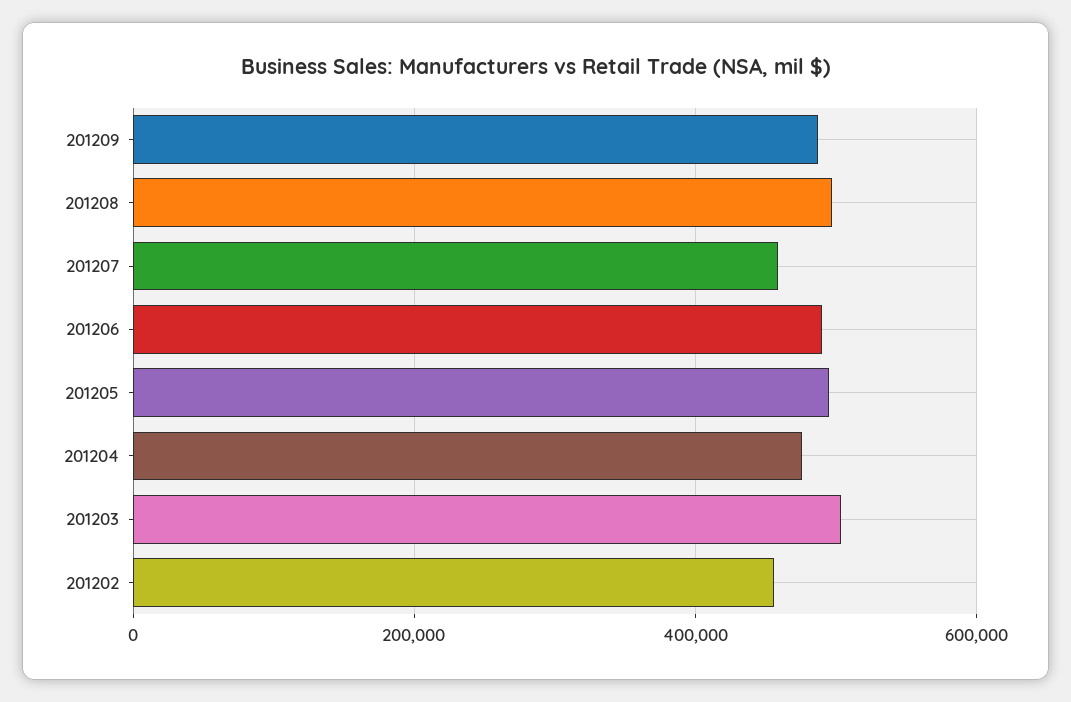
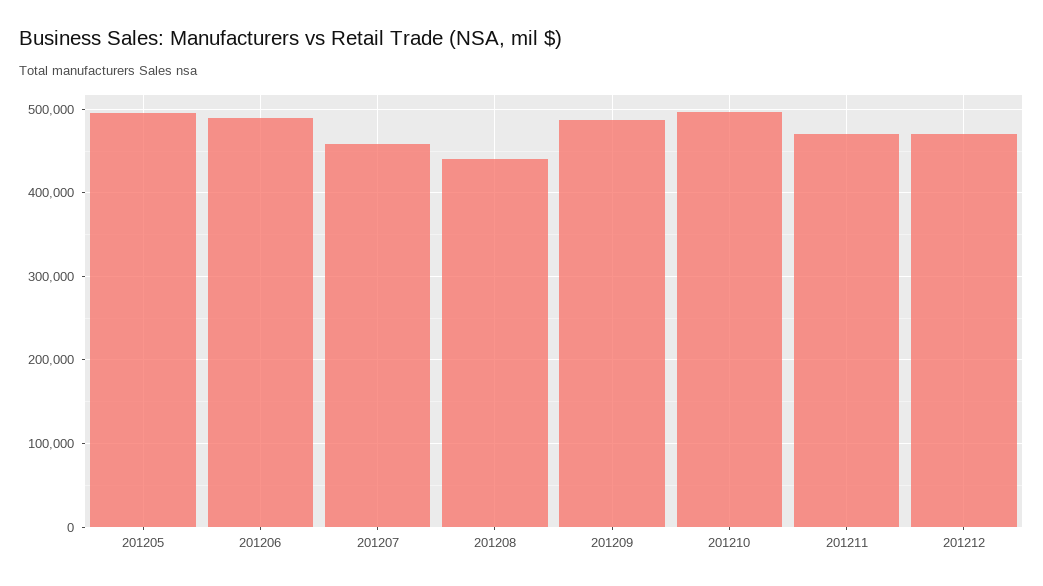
201208: 500000 -> 440000
201204: 480000 -> none
201203: 500000 -> none
201202: 460000 -> none
201210: none -> 500000
201211: none -> 470000
201212: none -> 470000

